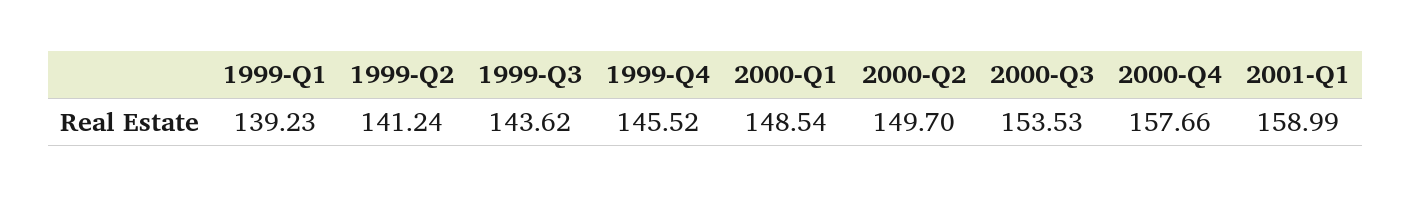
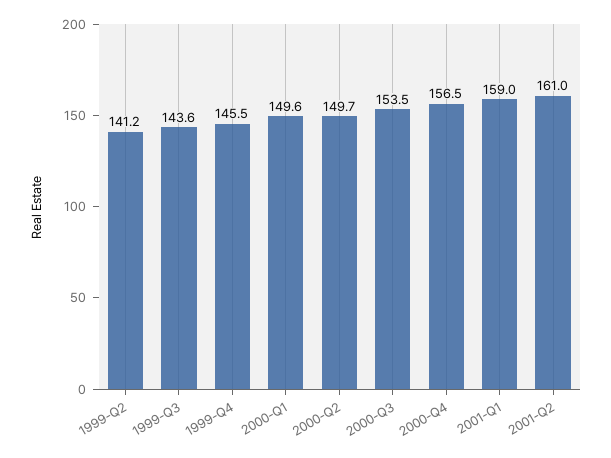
1999-Q1: 139.23 -> none
2000-Q1: 148.54 -> 149.6
2000-Q4: 157.66 -> 156.5
2001-Q2: none -> 161

